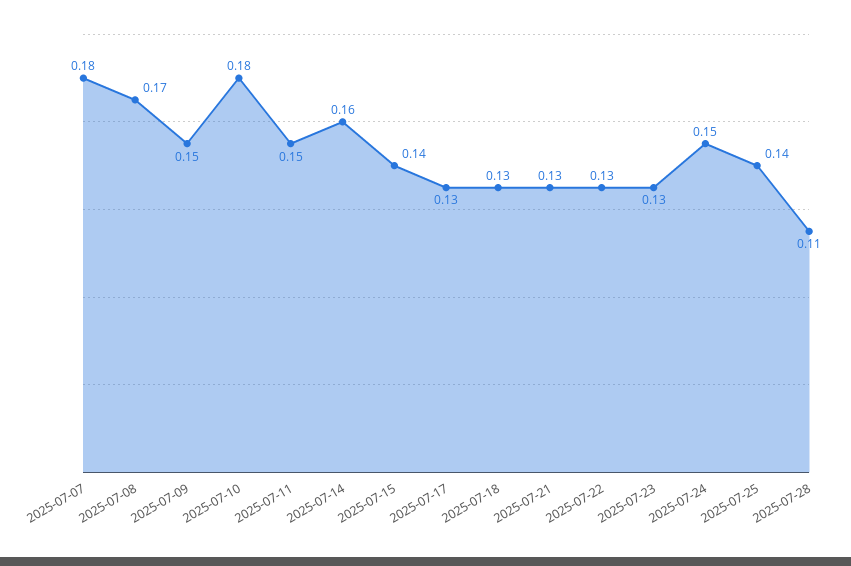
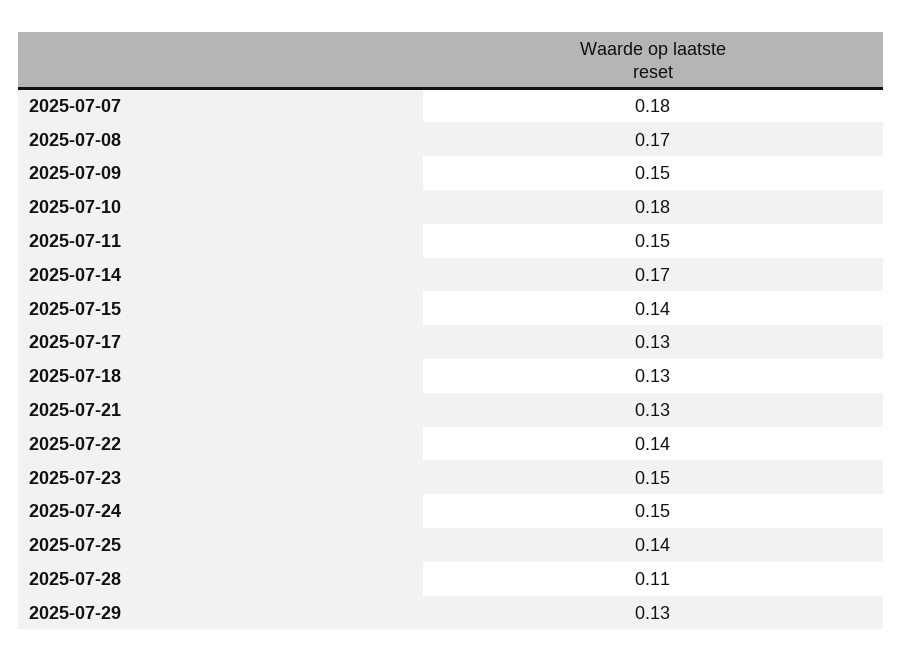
2025-07-14: 0.16 -> 0.17
2025-07-22: 0.13 -> 0.14
2025-07-23: 0.13 -> 0.15
2025-07-29: none -> 0.13

